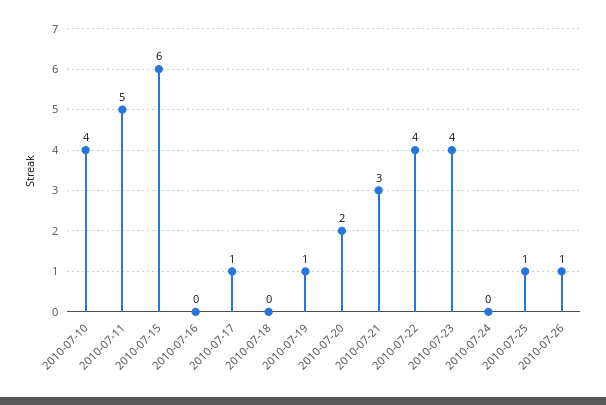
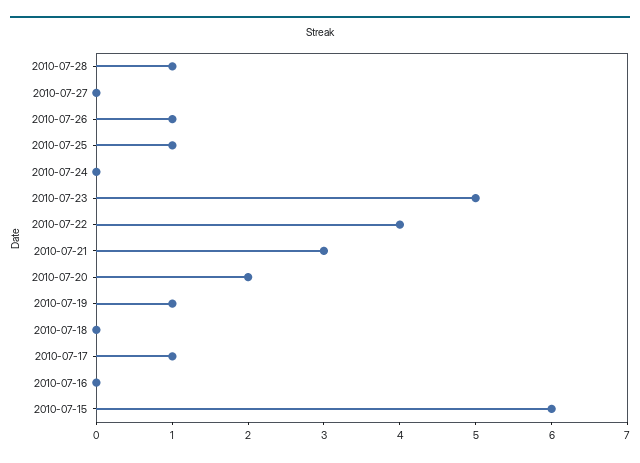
2010-07-10: 4 -> none
2010-07-11: 5 -> none
2010-07-23: 4 -> 5
2010-07-28: none -> 1
2010-07-27: none -> 0

